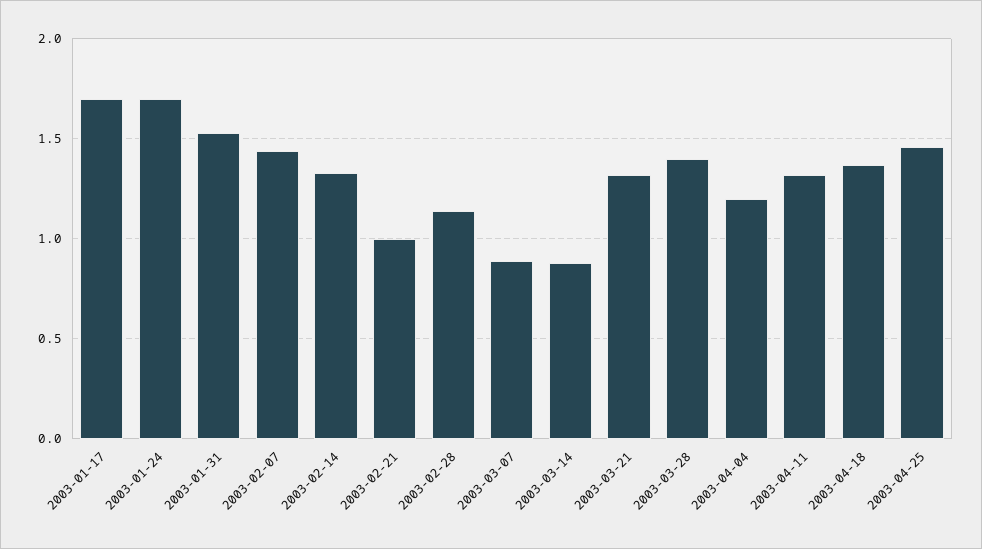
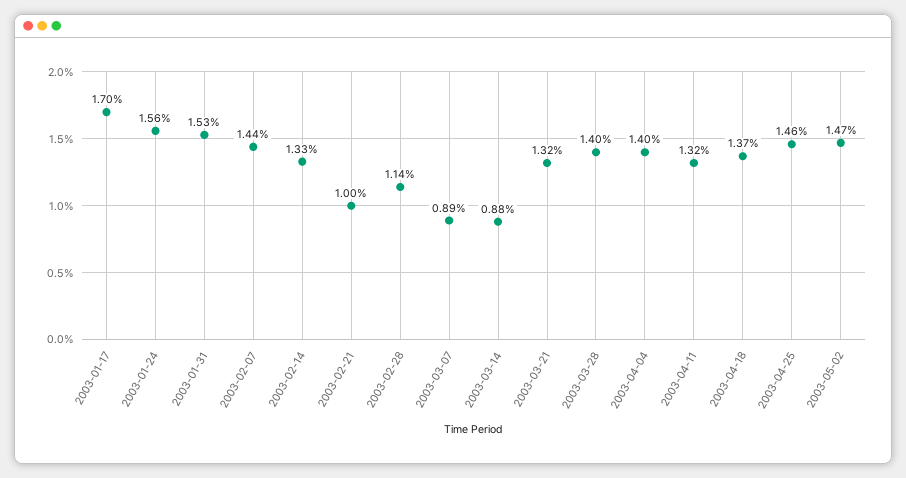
2003-01-24: 1.7 -> 1.56
2003-04-04: 1.2 -> 1.4
2003-05-02: none -> 1.47

